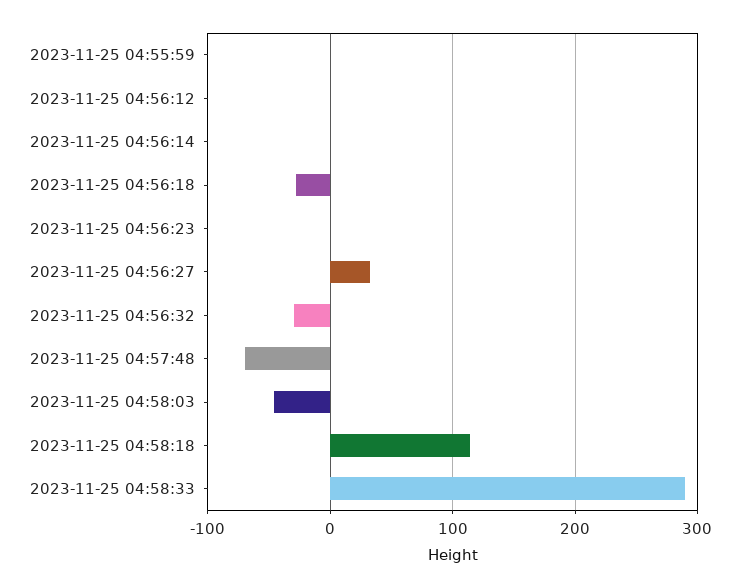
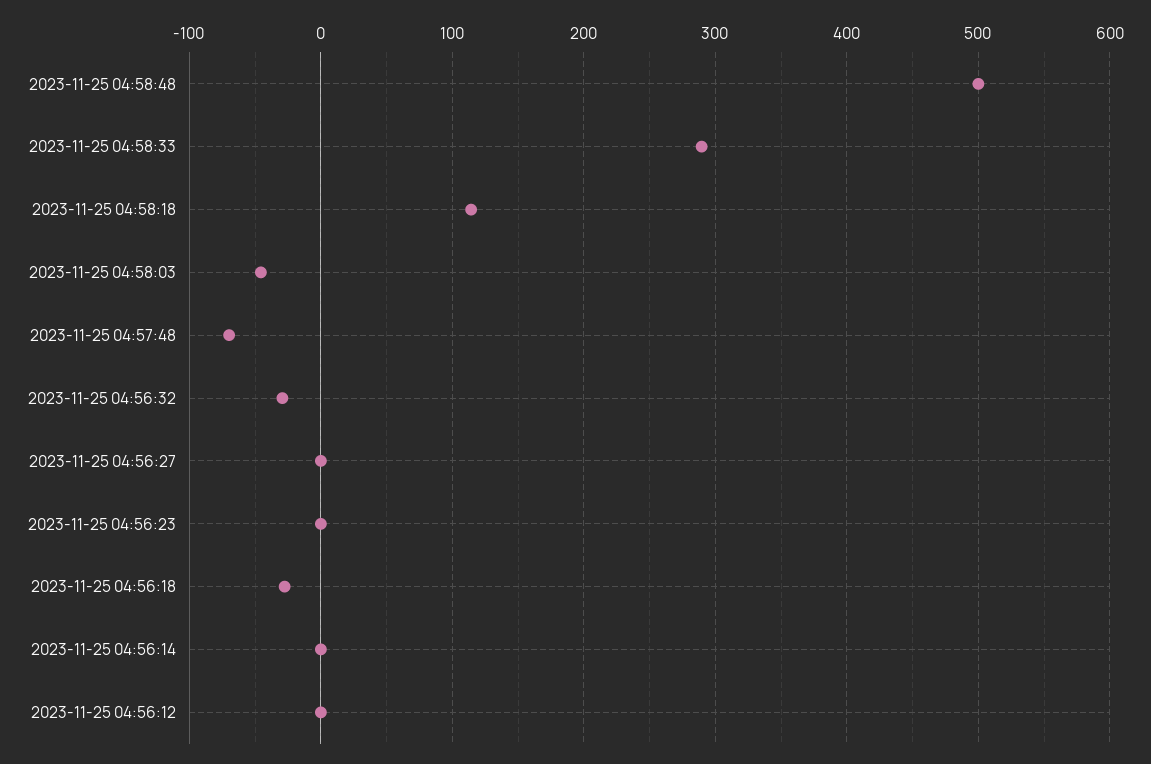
2023-11-25 04:55:59: 0 -> none
2023-11-25 04:56:27: 30 -> 0
2023-11-25 04:58:48: none -> 500

